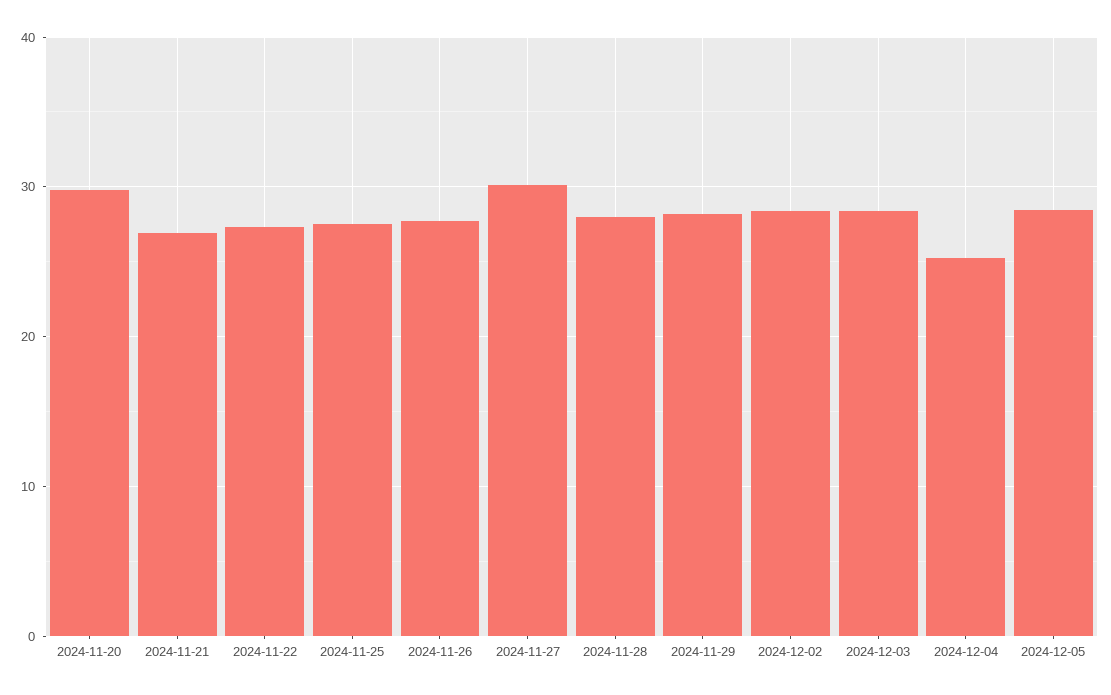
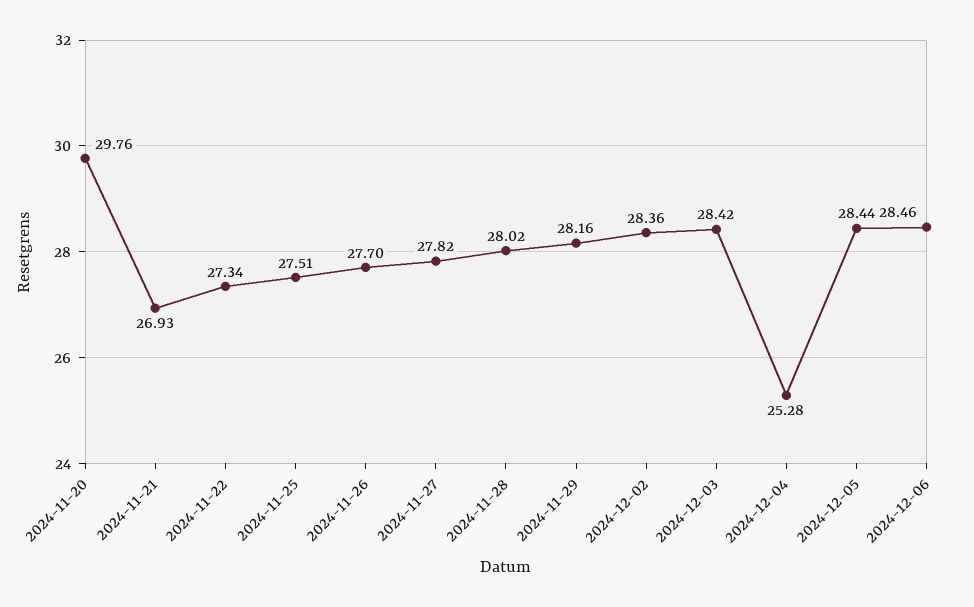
2024-11-27: 30 -> 27.82
2024-12-06: none -> 28.46

